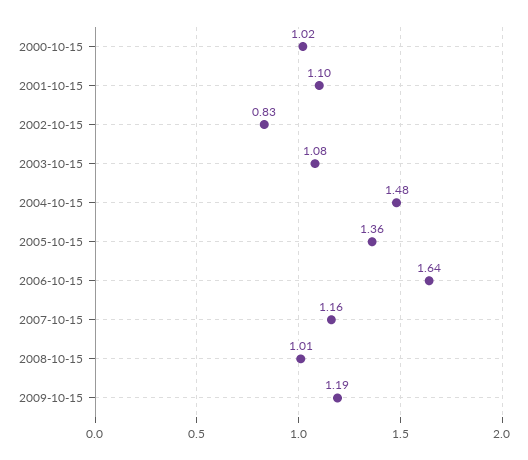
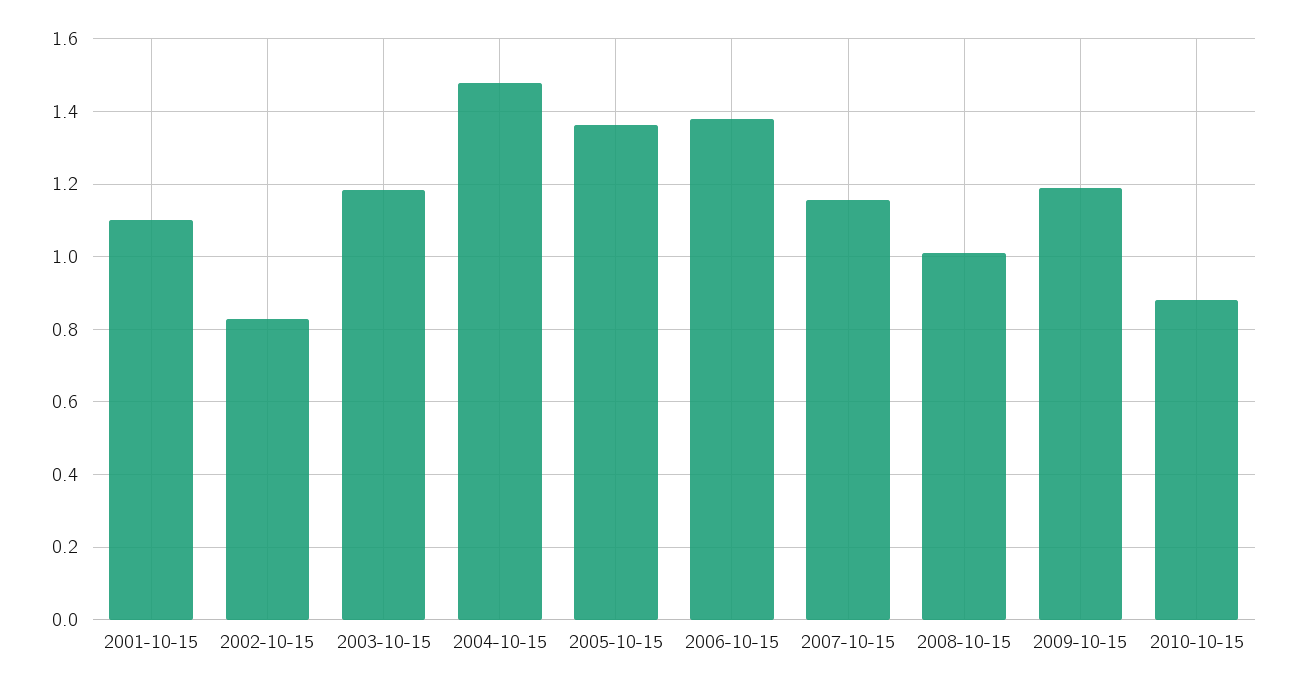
2000-10-15: 1.02 -> none
2003-10-15: 1.08 -> 1.18
2006-10-15: 1.64 -> 1.38
2010-10-15: none -> 0.88

